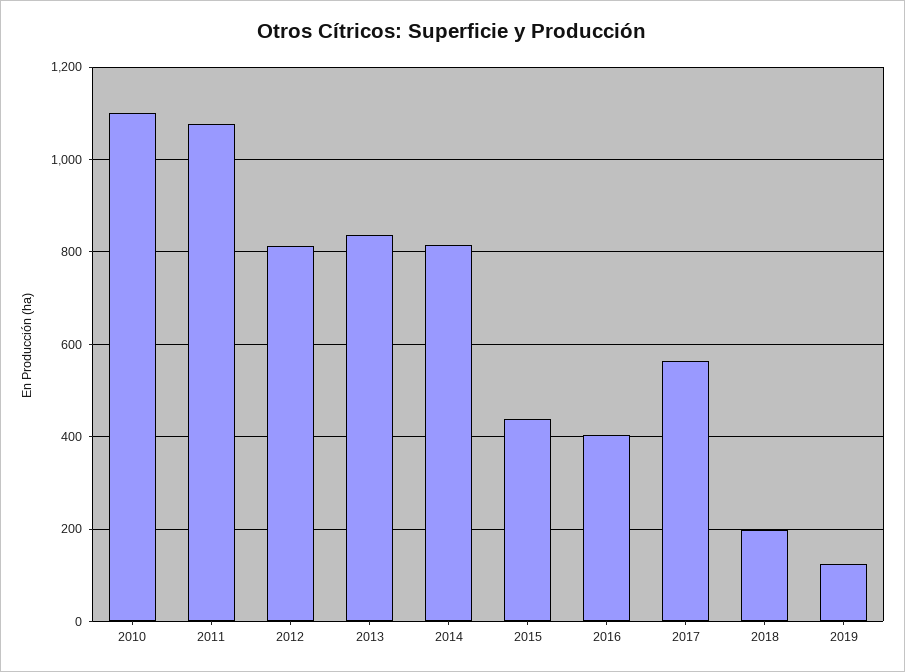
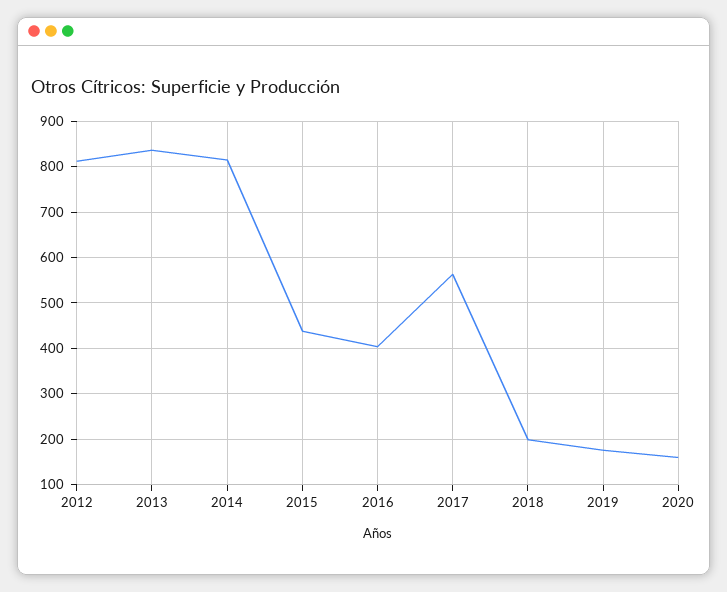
2010: 1100 -> none
2011: 1080 -> none
2019: 120 -> 180
2020: none -> 160

